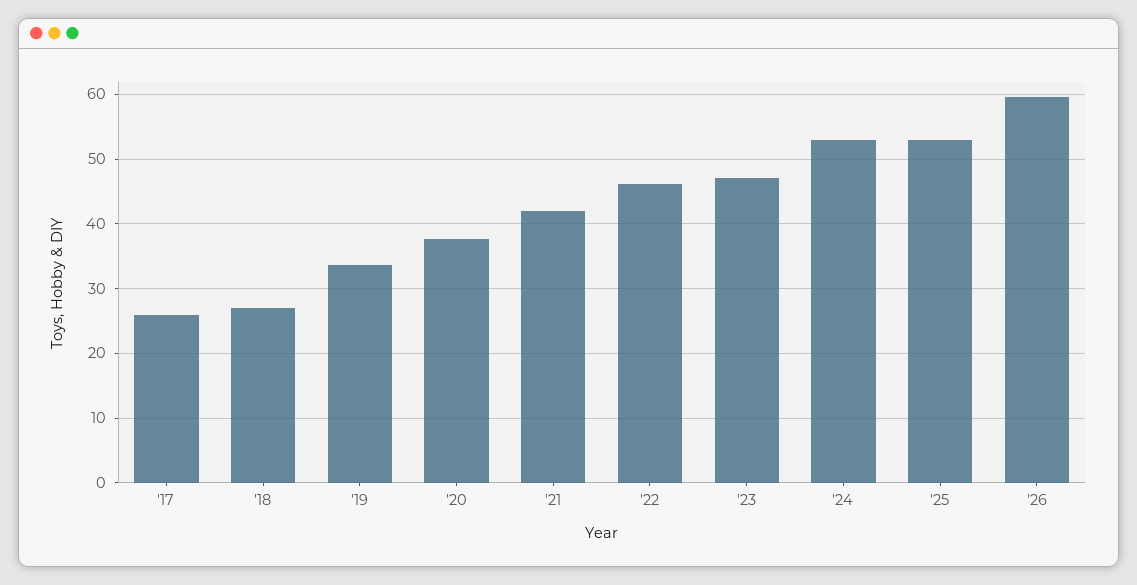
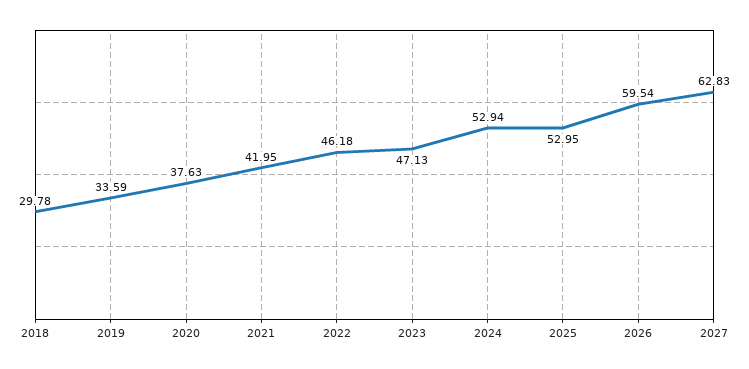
'17: 26 -> none
'18: 27 -> 29.78
2027: none -> 62.83

